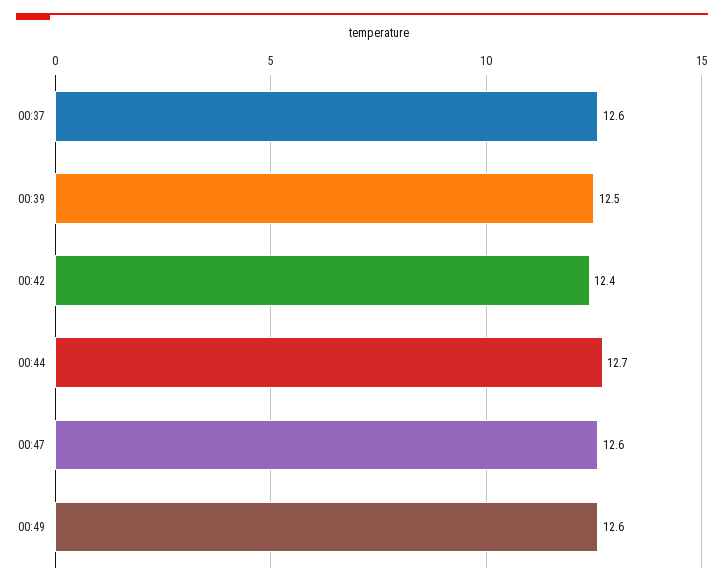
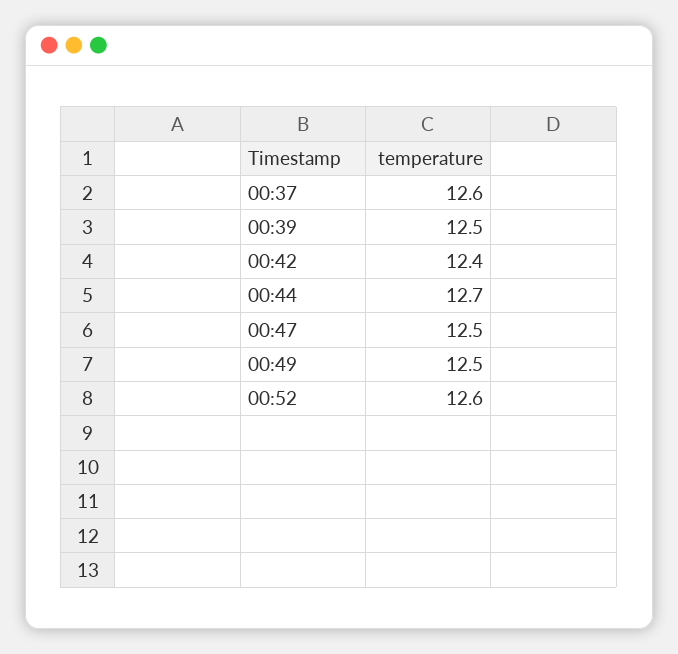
00:47: 12.6 -> 12.5
00:49: 12.6 -> 12.5
00:52: none -> 12.6

